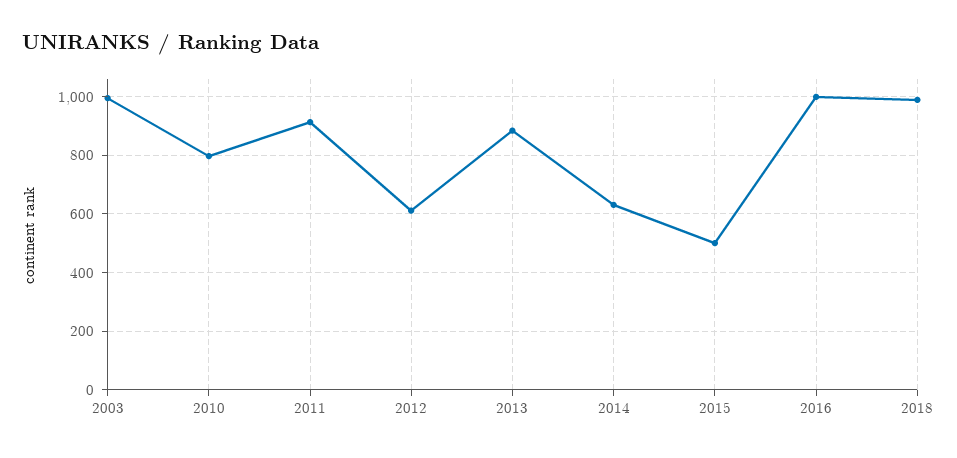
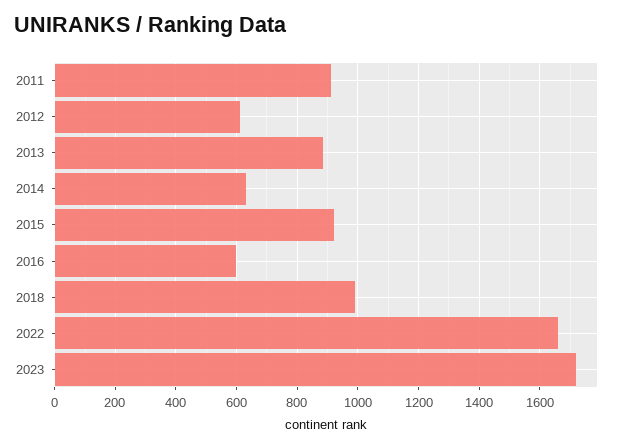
2003: 1000 -> none
2010: 800 -> none
2015: 500 -> 920
2016: 1000 -> 600
2022: none -> 1660
2023: none -> 1720

